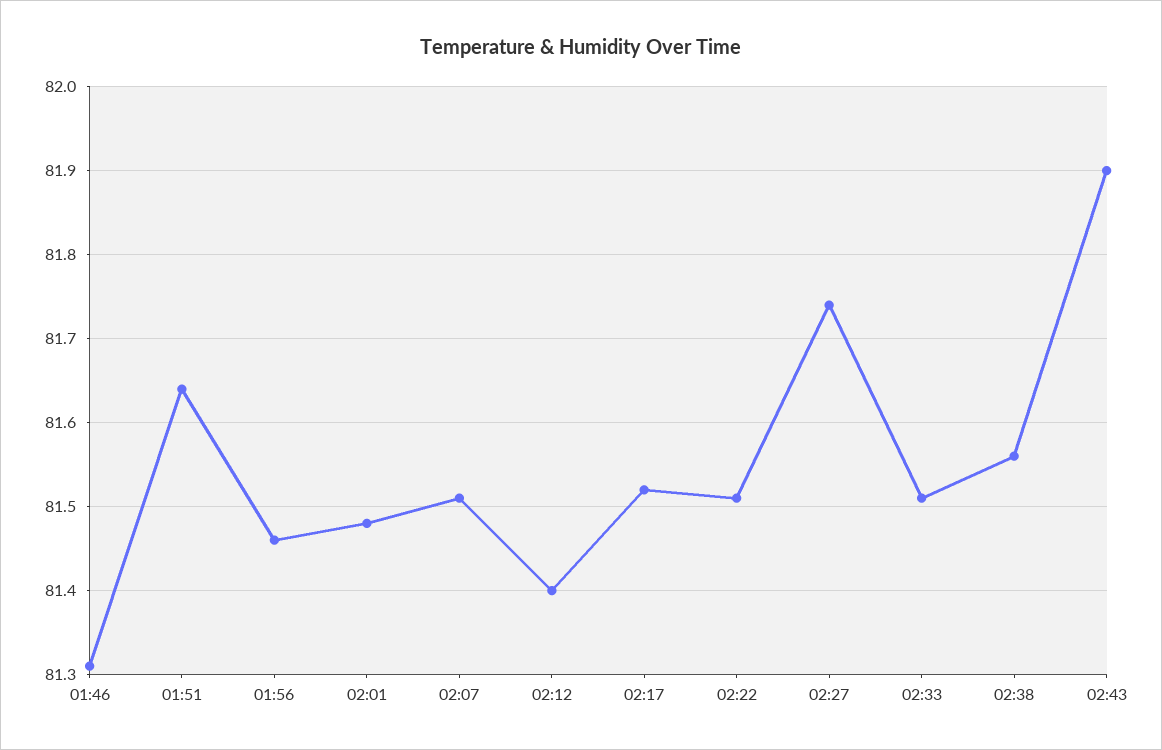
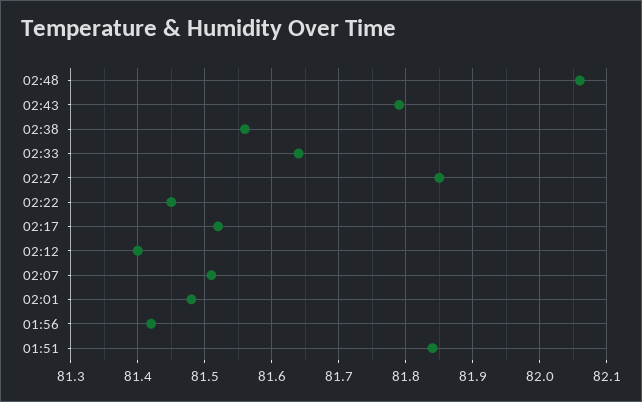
01:46: 81.31 -> none
01:51: 81.64 -> 81.84
01:56: 81.46 -> 81.42
02:22: 81.51 -> 81.45
02:27: 81.74 -> 81.85
02:33: 81.51 -> 81.64
02:43: 81.9 -> 81.79
02:48: none -> 82.06

